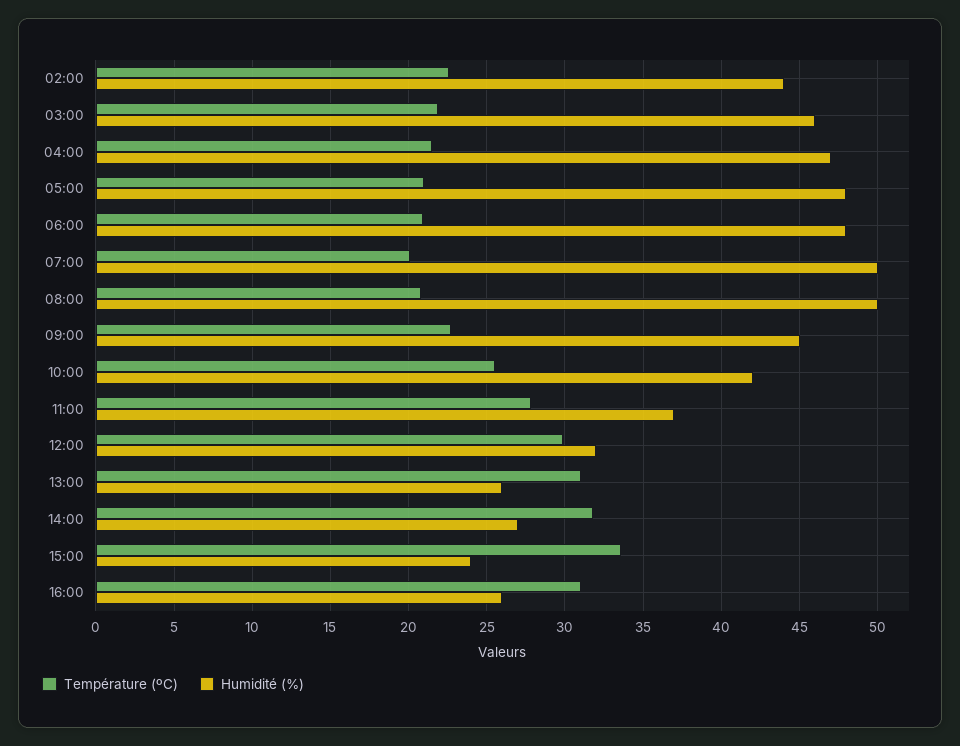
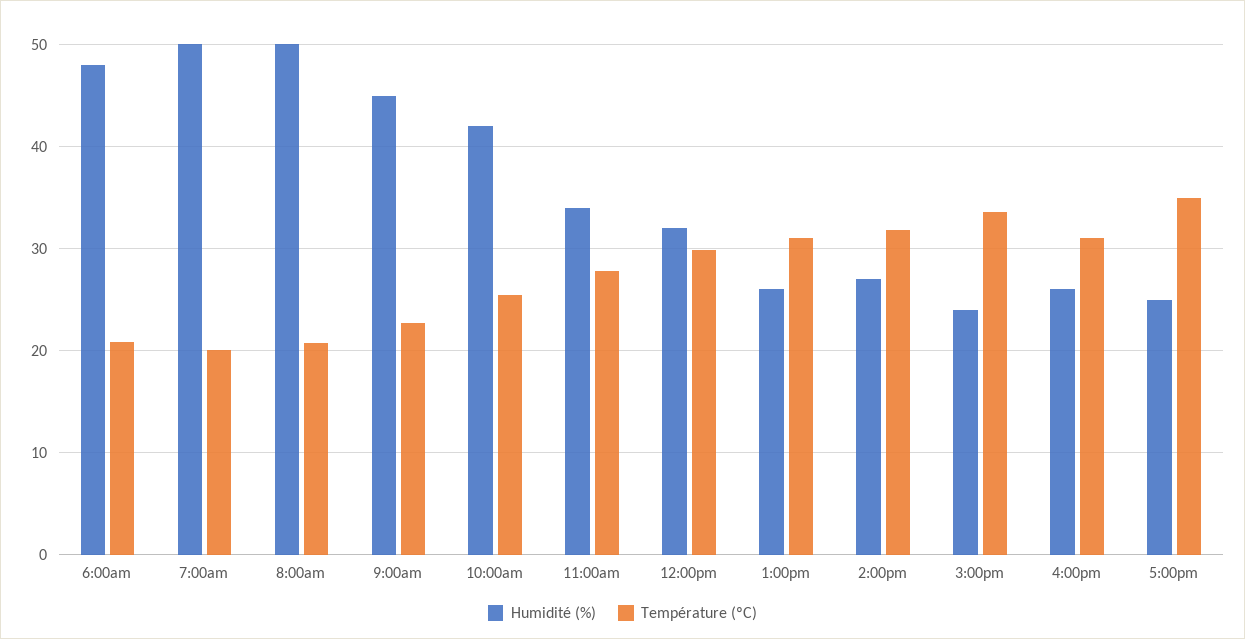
Température (ºC), 02:00: 22.5 -> none
Humidité (%), 02:00: 44 -> none
Température (ºC), 03:00: 22 -> none
Humidité (%), 03:00: 46 -> none
Température (ºC), 04:00: 21.5 -> none
Humidité (%), 04:00: 47 -> none
Température (ºC), 05:00: 21 -> none
Humidité (%), 05:00: 48 -> none
Humidité (%), 11:00: 37 -> 34
Humidité (%), 5:00pm: none -> 25
Température (ºC), 5:00pm: none -> 35

